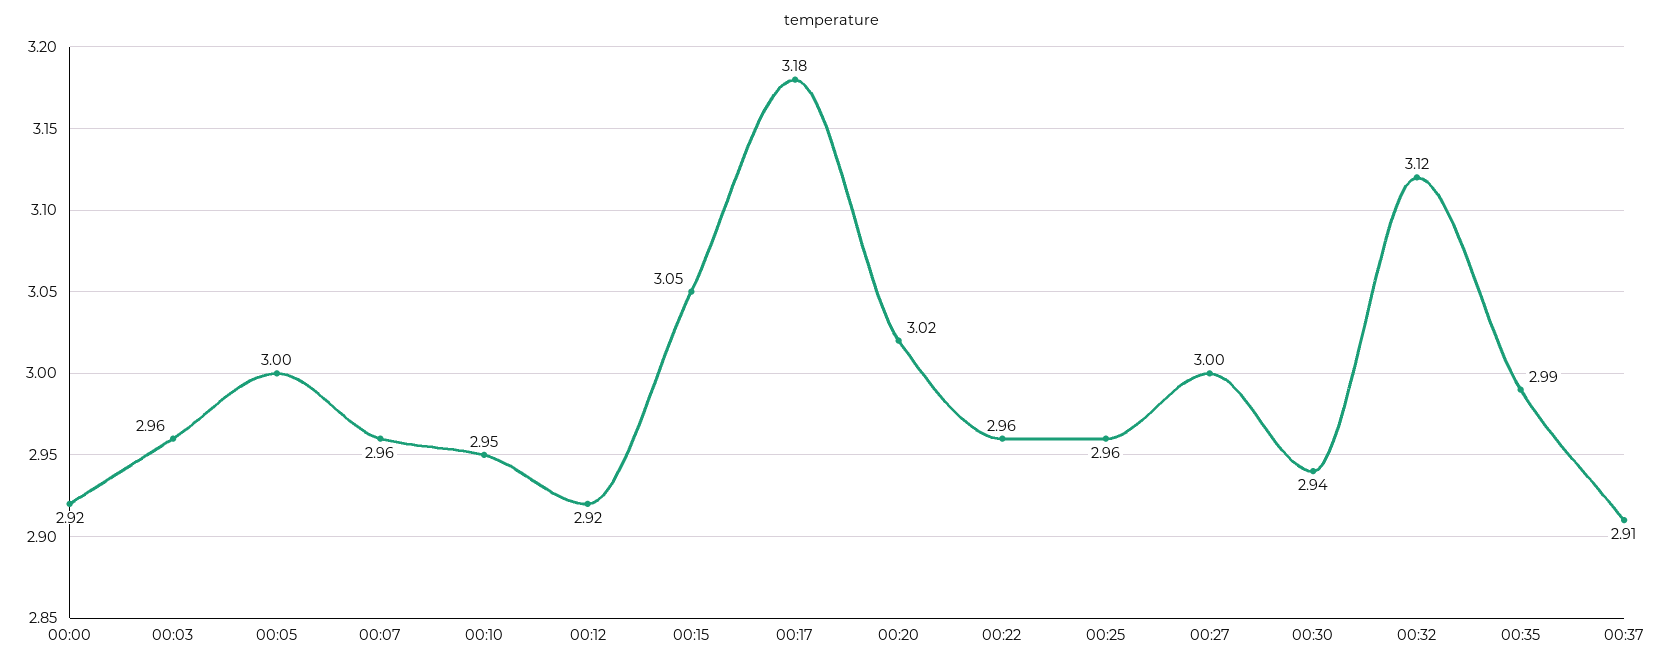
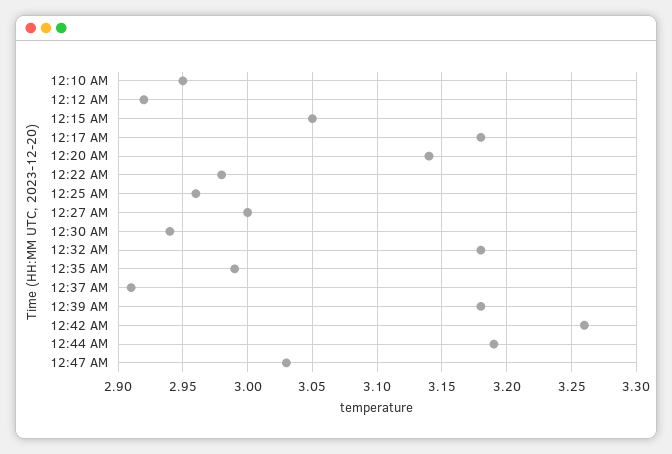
00:00: 2.92 -> none
00:03: 2.96 -> none
00:05: 3 -> none
00:07: 2.96 -> none
00:20: 3.02 -> 3.14
00:22: 2.96 -> 2.98
00:32: 3.12 -> 3.18
12:39 AM: none -> 3.18
12:42 AM: none -> 3.26
12:44 AM: none -> 3.19
12:47 AM: none -> 3.03

